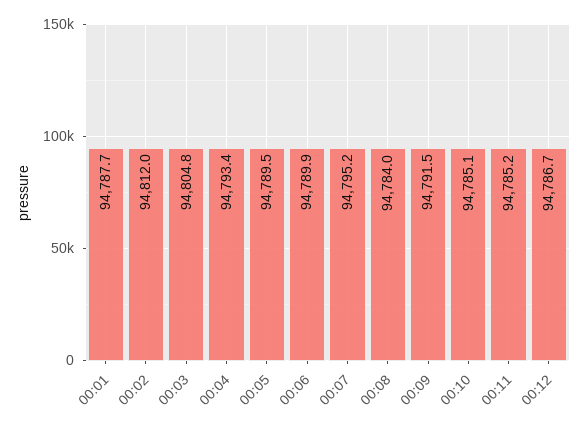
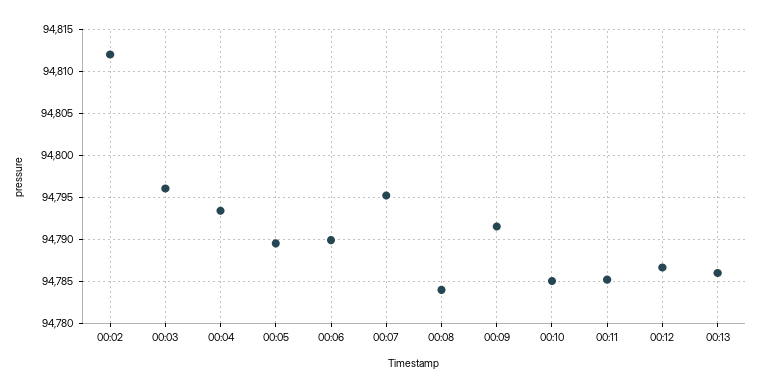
00:01: 94787.7 -> none
00:03: 94804.8 -> 94796
00:13: none -> 94786

